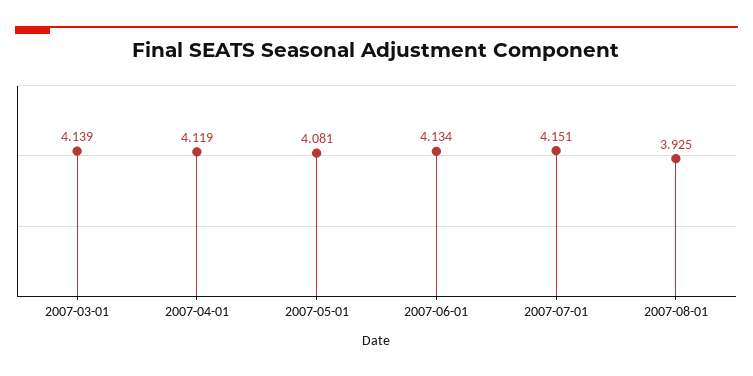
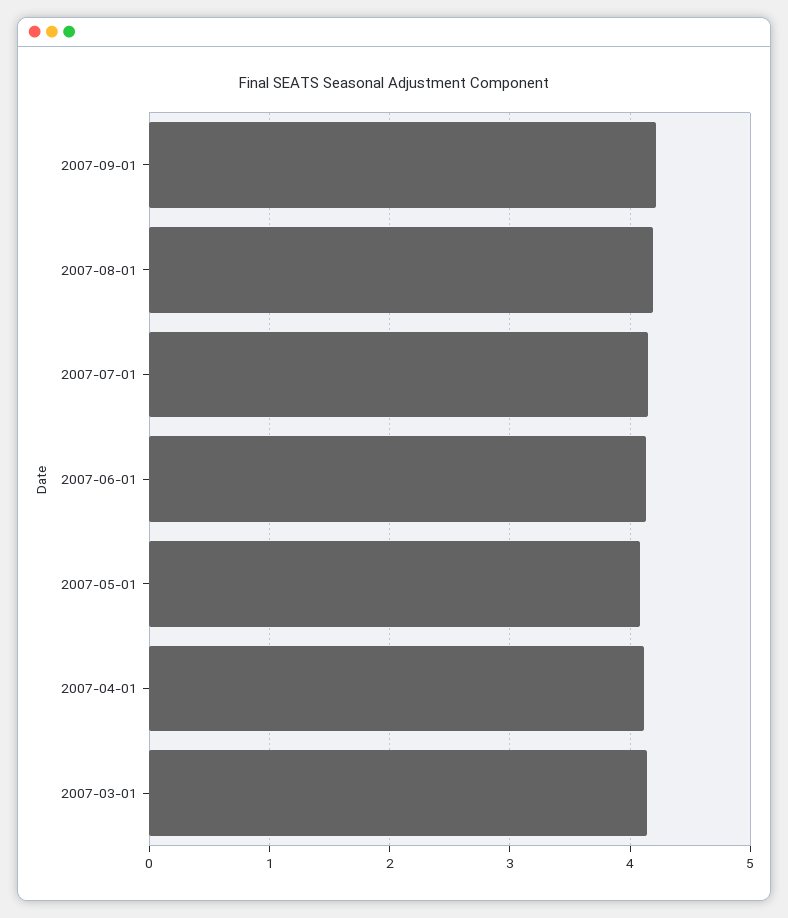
2007-08-01: 3.925 -> 4.2
2007-09-01: none -> 4.2

